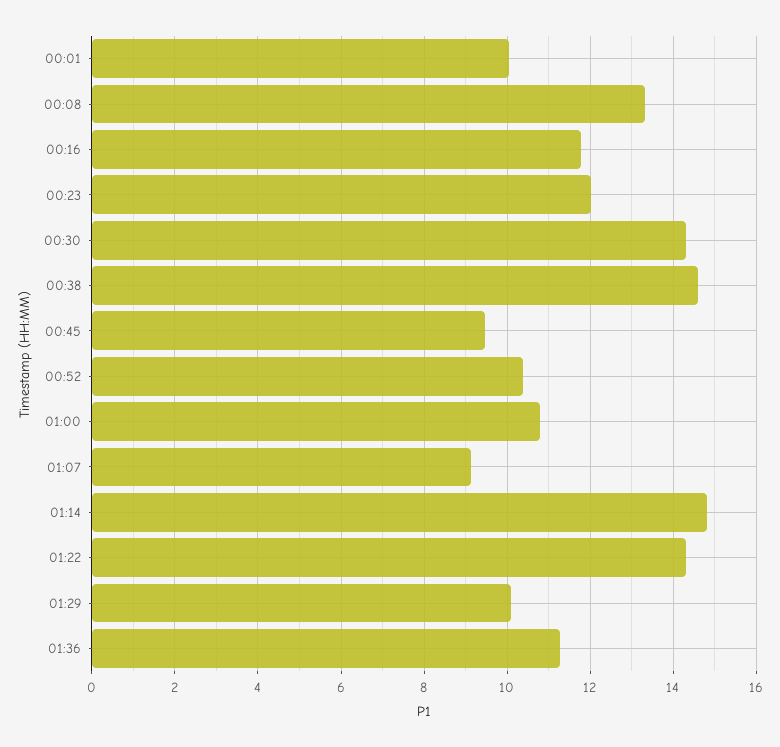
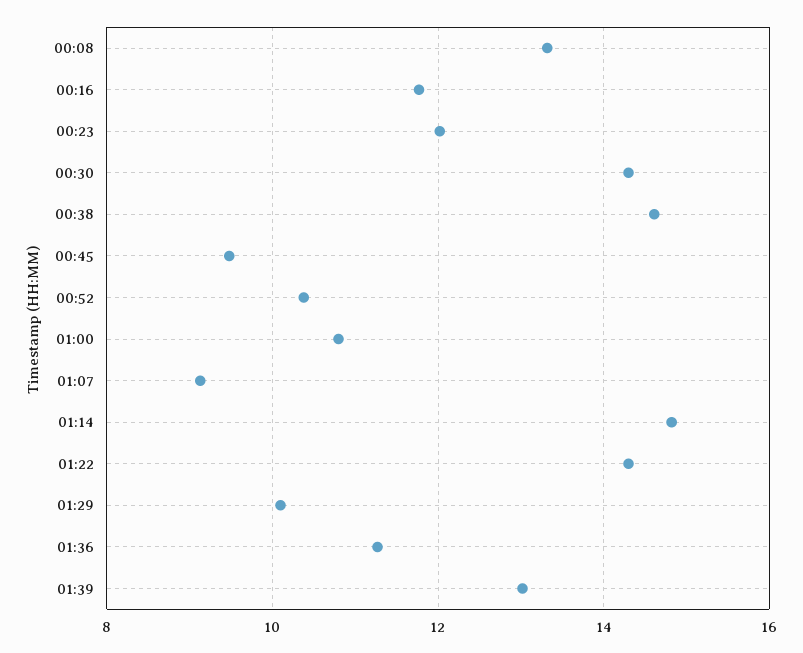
00:01: 10 -> none
01:39: none -> 13

